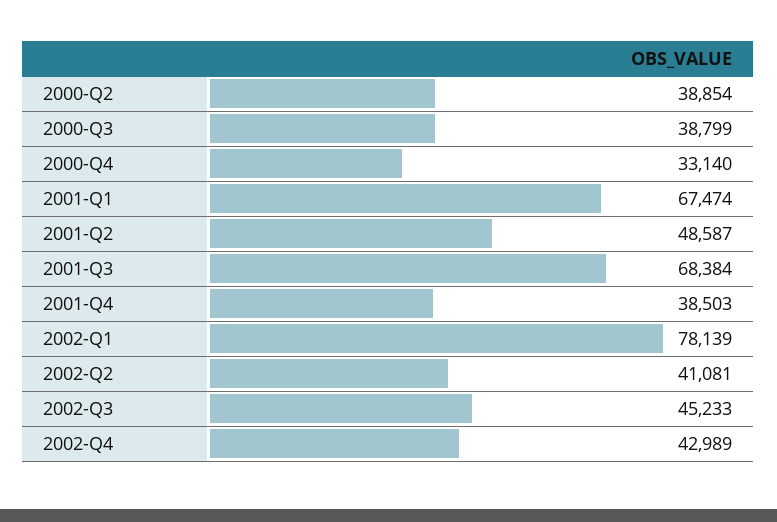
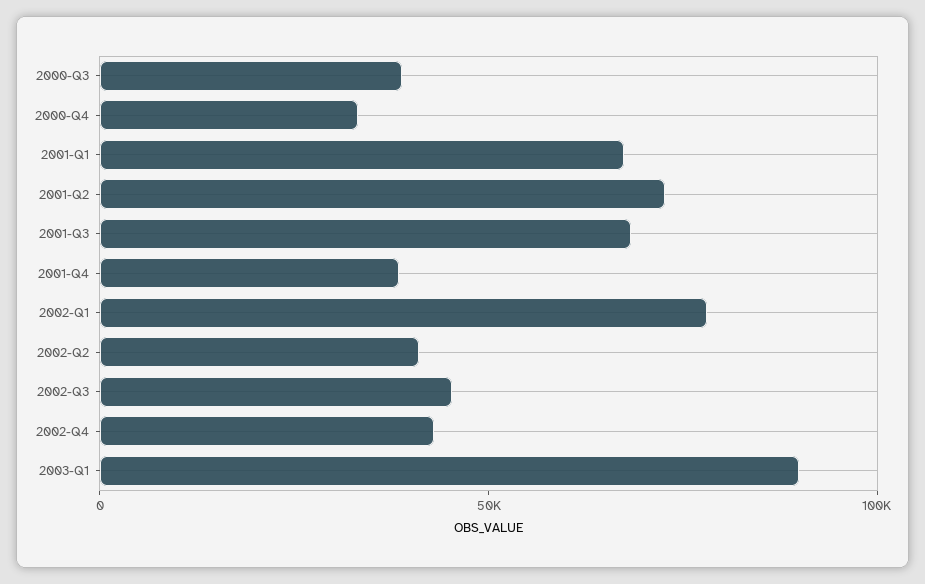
2000-Q2: 38854 -> none
2001-Q2: 48587 -> 70000
2003-Q1: none -> 90000

